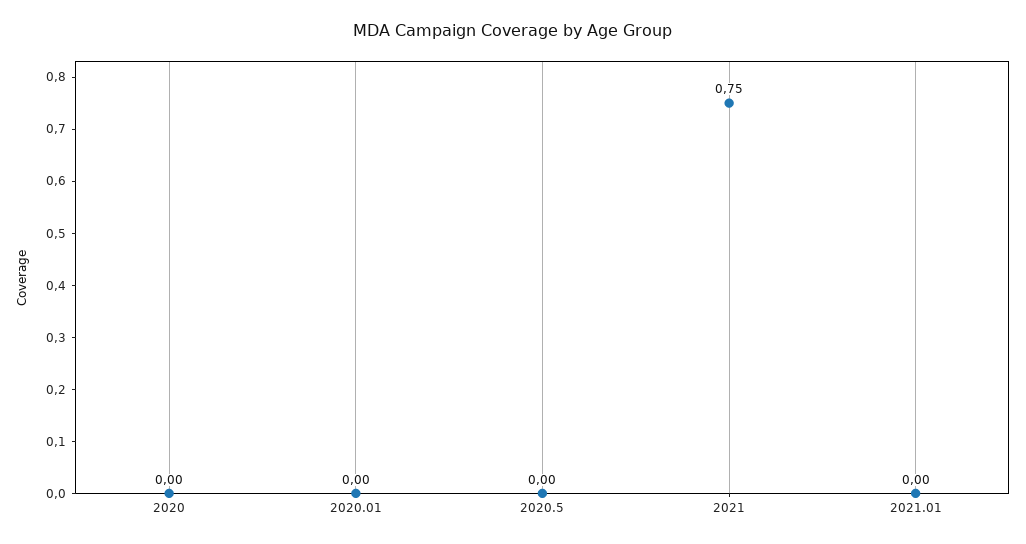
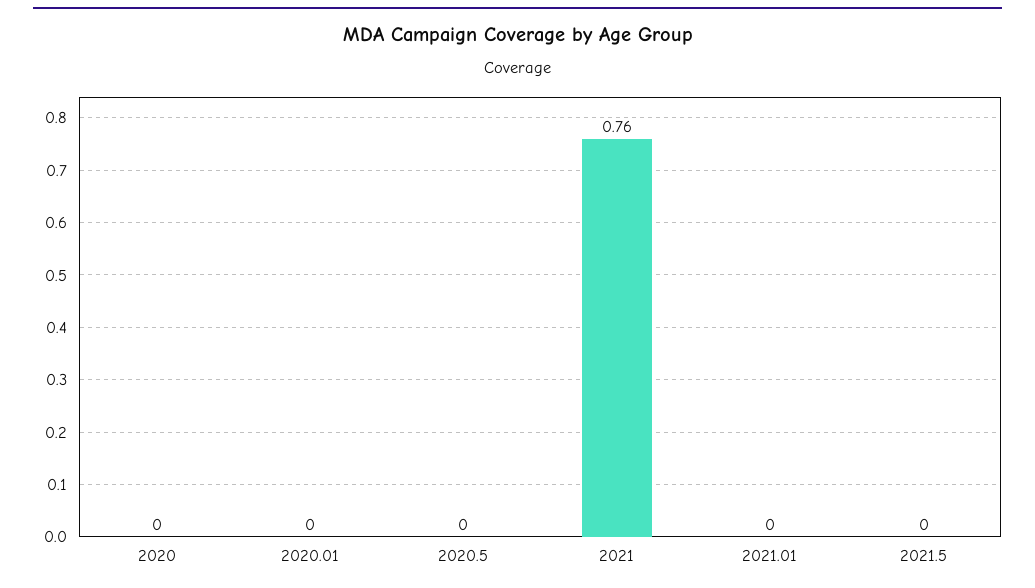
2021: 0.75 -> 0.76
2021.5: none -> 0

